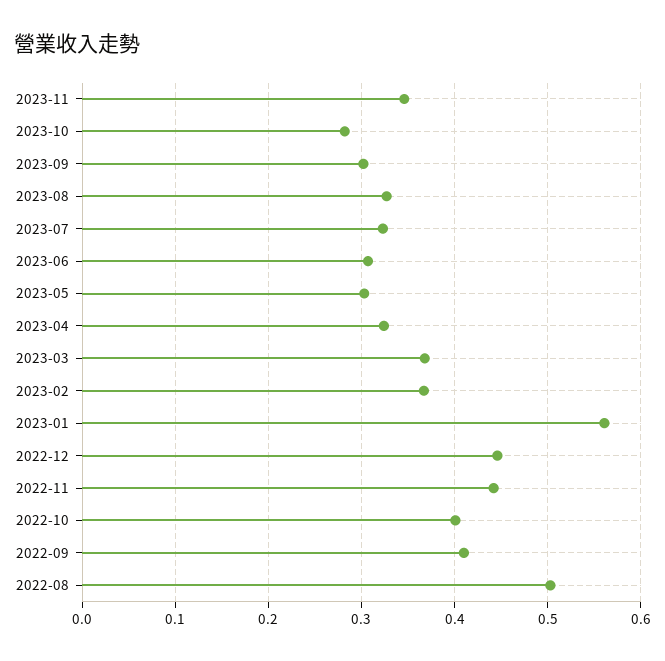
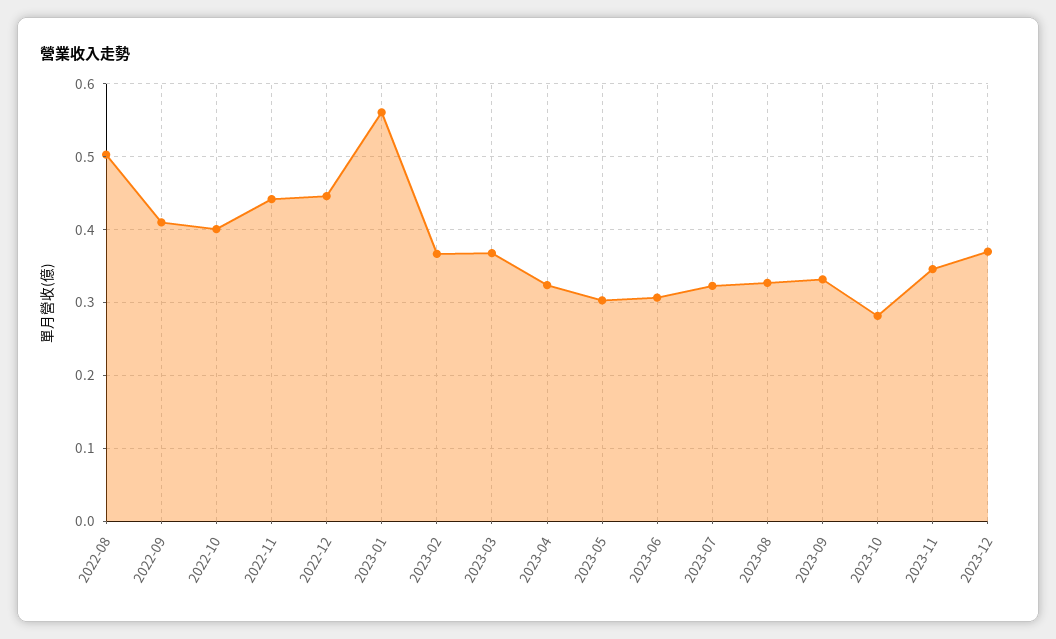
2023-09: 0.3 -> 0.33
2023-12: none -> 0.37

